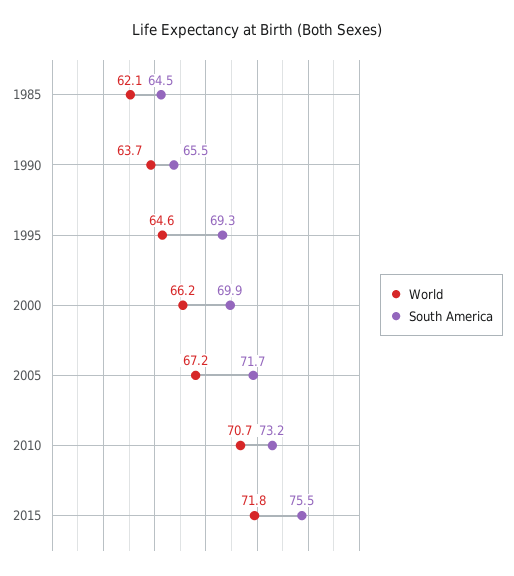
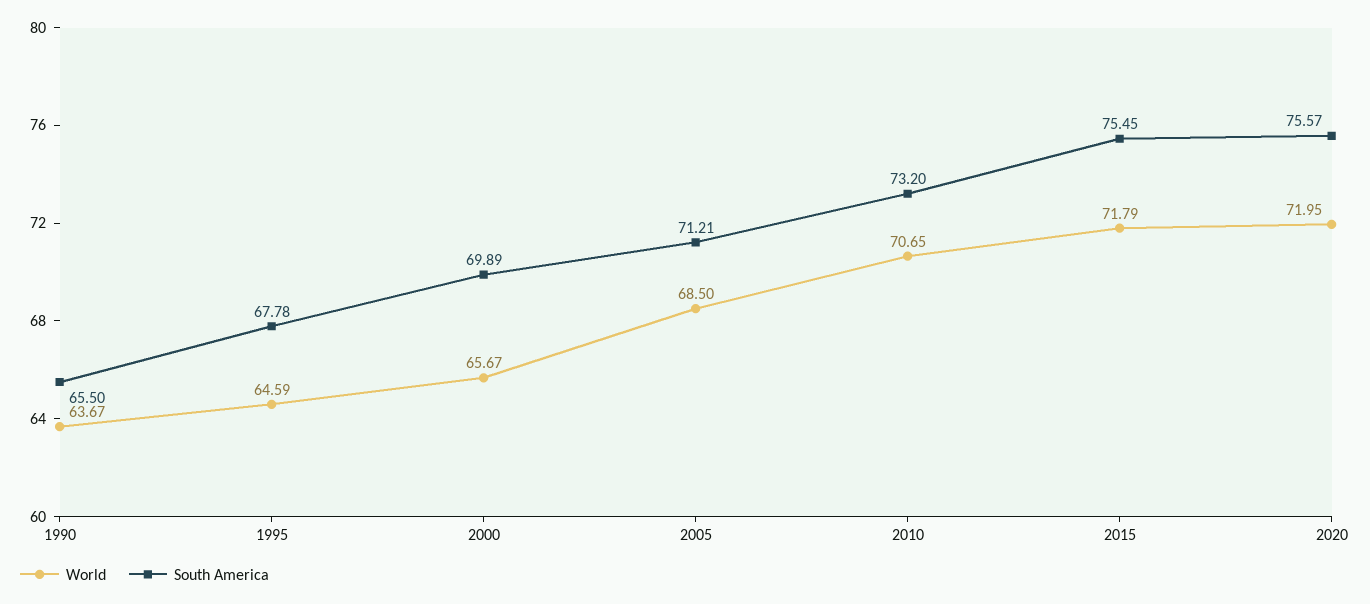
World, 1985: 62.1 -> none
South America, 1985: 64.5 -> none
South America, 1995: 69.3 -> 67.78
World, 2000: 66.2 -> 65.67
World, 2005: 67.2 -> 68.5
South America, 2005: 71.7 -> 71.21
World, 2020: none -> 71.95
South America, 2020: none -> 75.57

